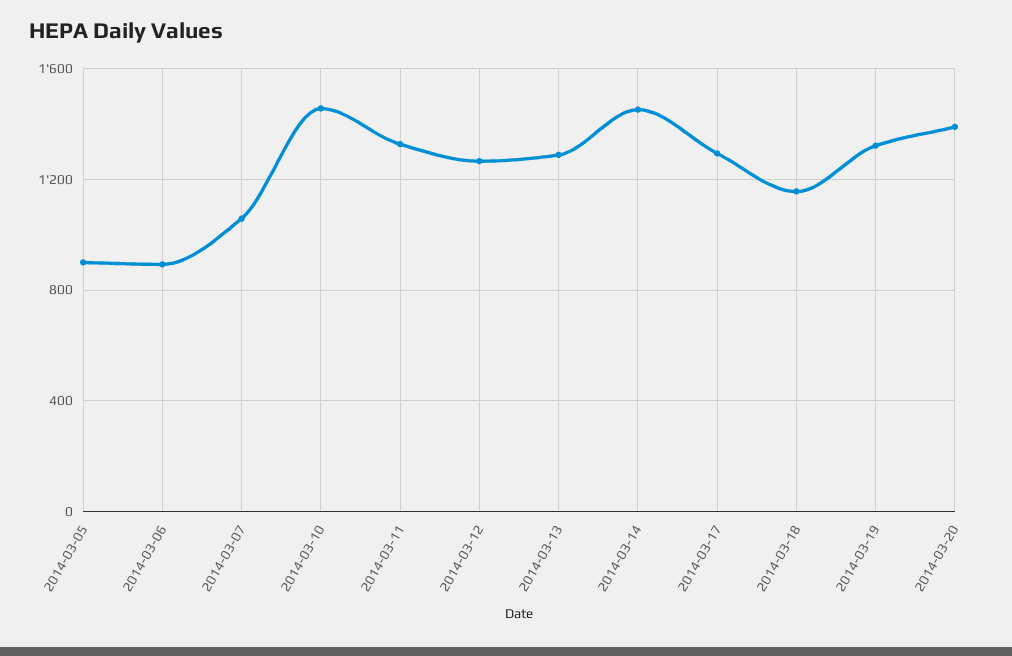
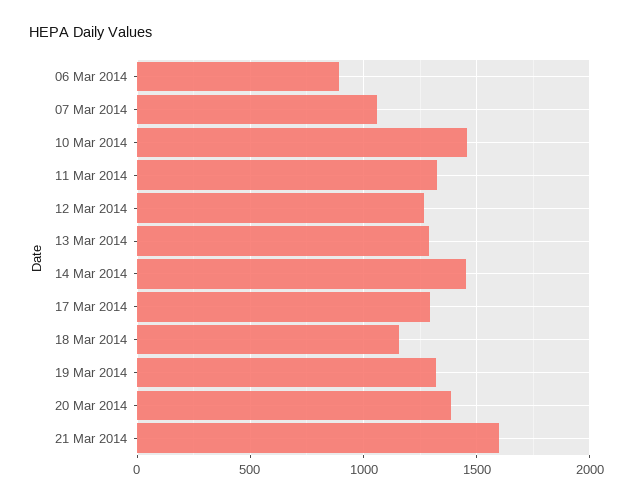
2014-03-05: 900 -> none
21 Mar 2014: none -> 1600

